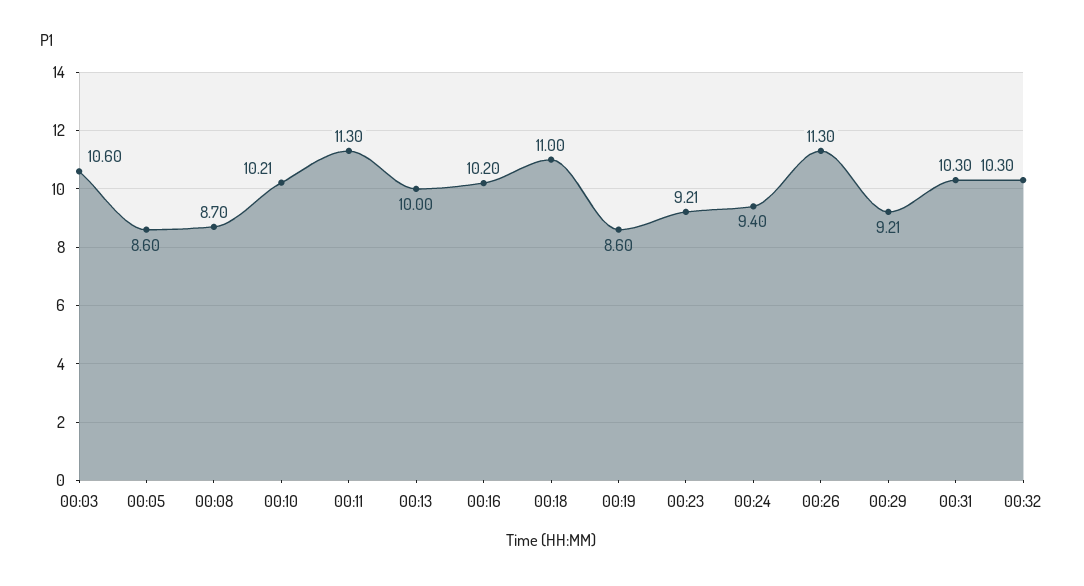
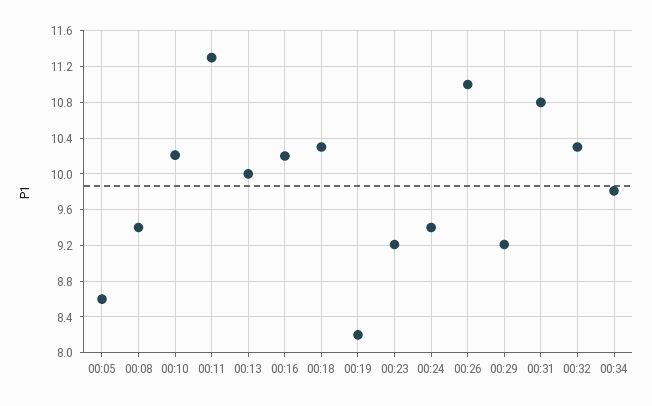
00:03: 10.6 -> none
00:08: 8.7 -> 9.4
00:18: 11 -> 10.3
00:19: 8.6 -> 8.2
00:26: 11.3 -> 11
00:31: 10.3 -> 10.8
00:34: none -> 9.8

